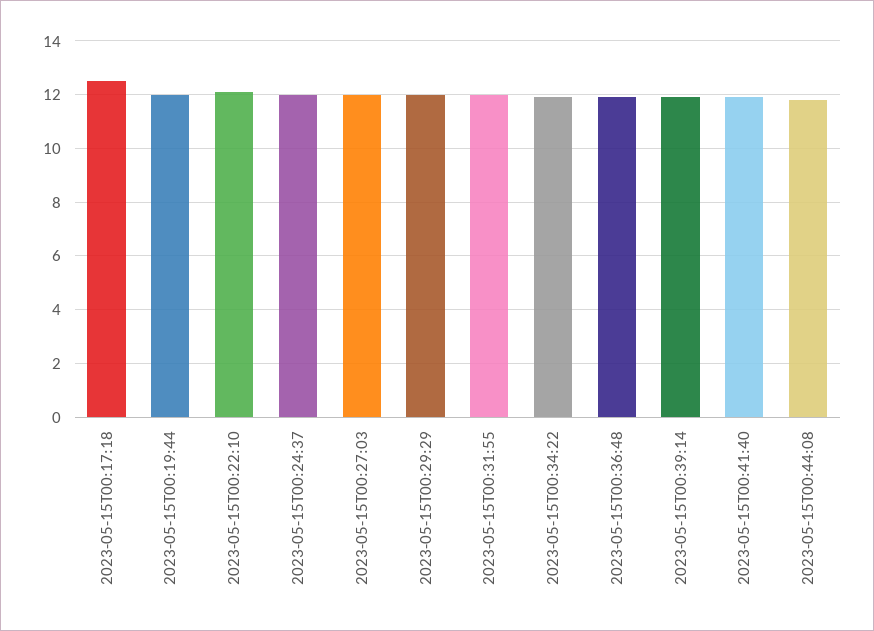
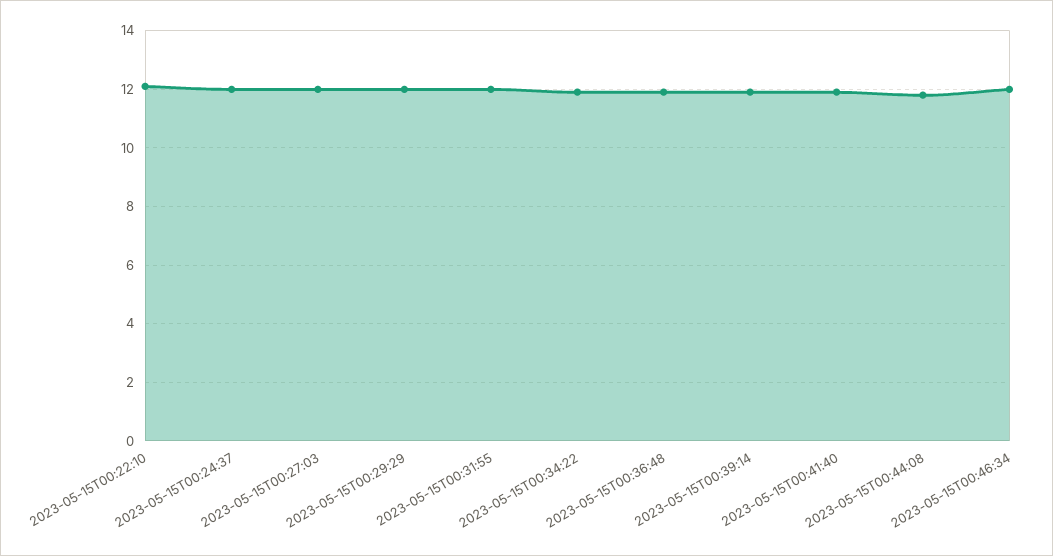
2023-05-15T00:17:18: 12.5 -> none
2023-05-15T00:19:44: 12 -> none
2023-05-15T00:46:34: none -> 12

